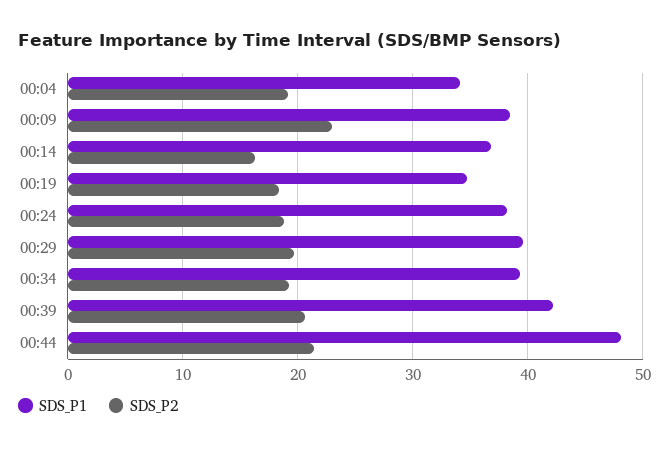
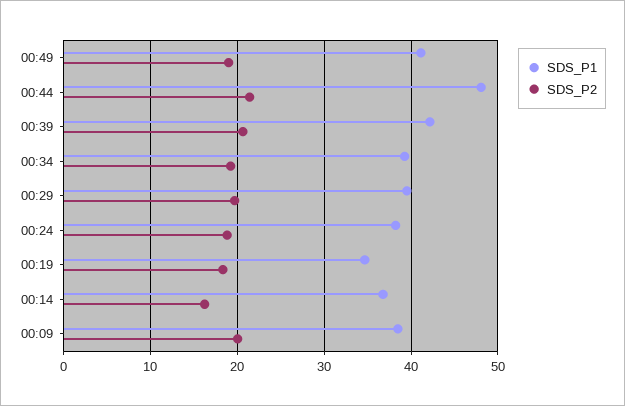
SDS_P1, 00:04: 34 -> none
SDS_P2, 00:04: 19 -> none
SDS_P2, 00:09: 23 -> 20
SDS_P1, 00:49: none -> 41
SDS_P2, 00:49: none -> 19

